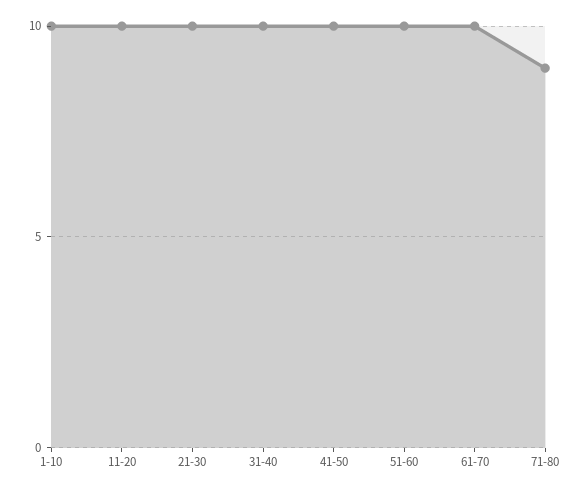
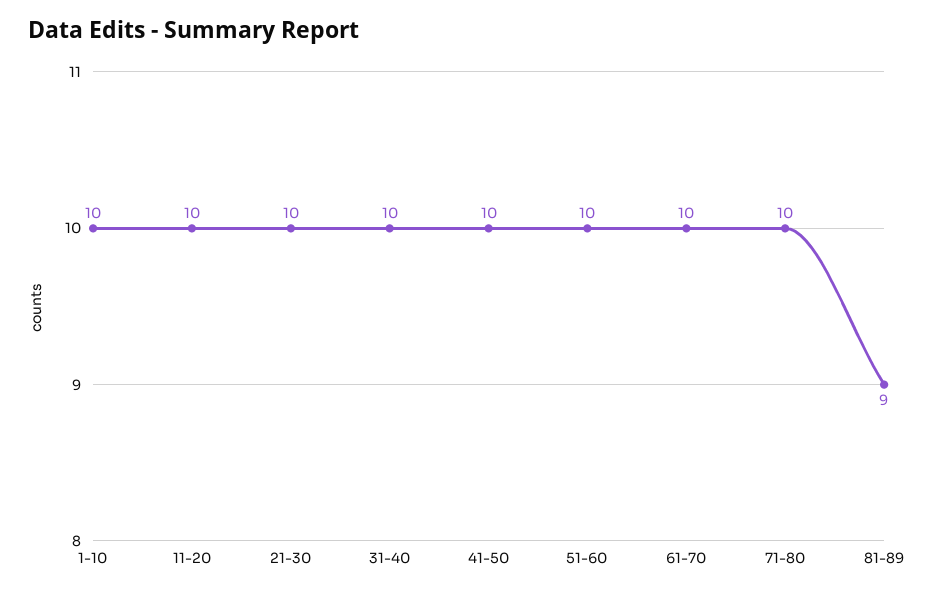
71-80: 9 -> 10
81-89: none -> 9

